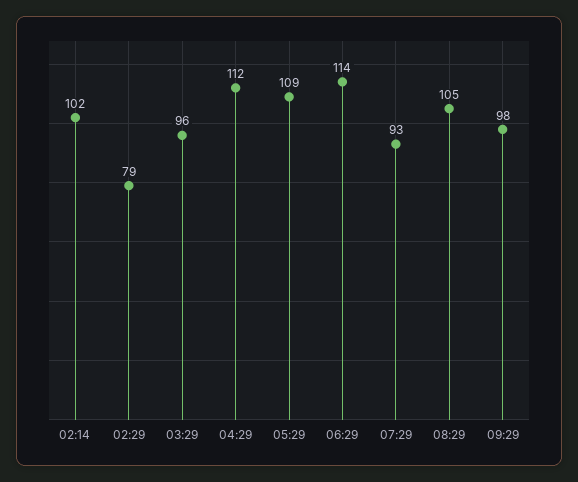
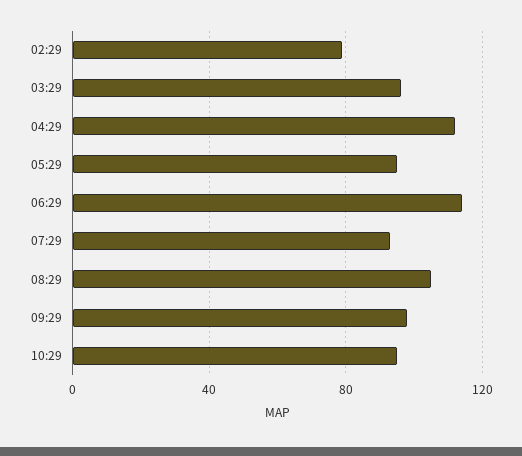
02:14: 102 -> none
05:29: 109 -> 95
10:29: none -> 95

